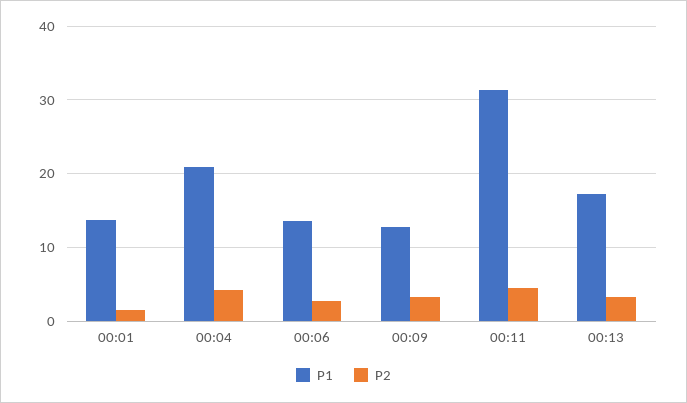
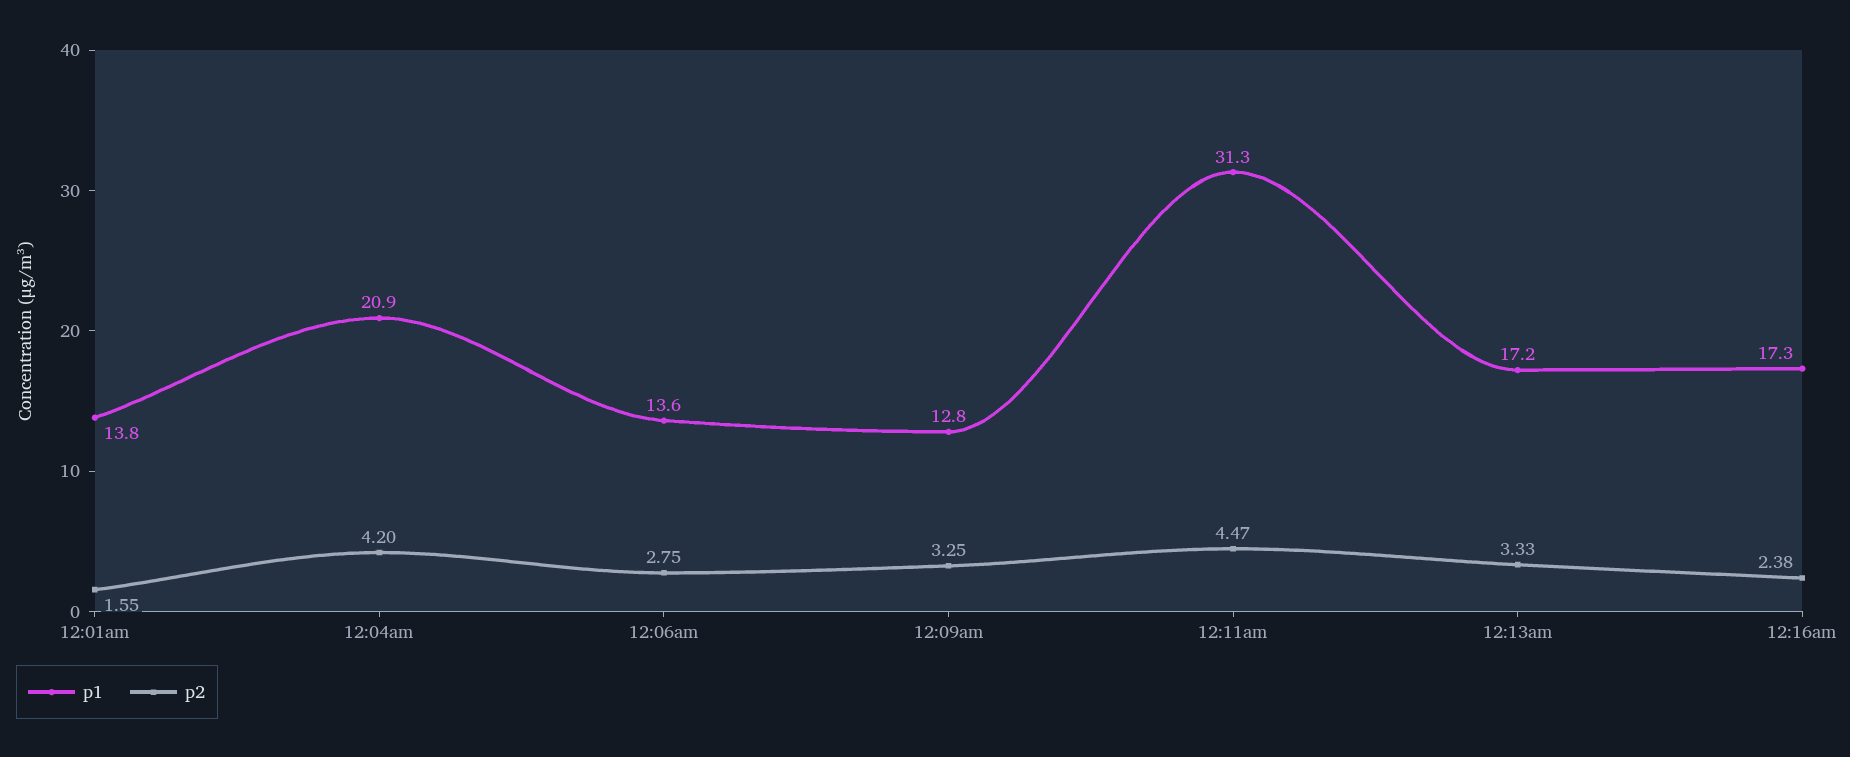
P1, 12:16am: none -> 17.3
P2, 12:16am: none -> 2.38

